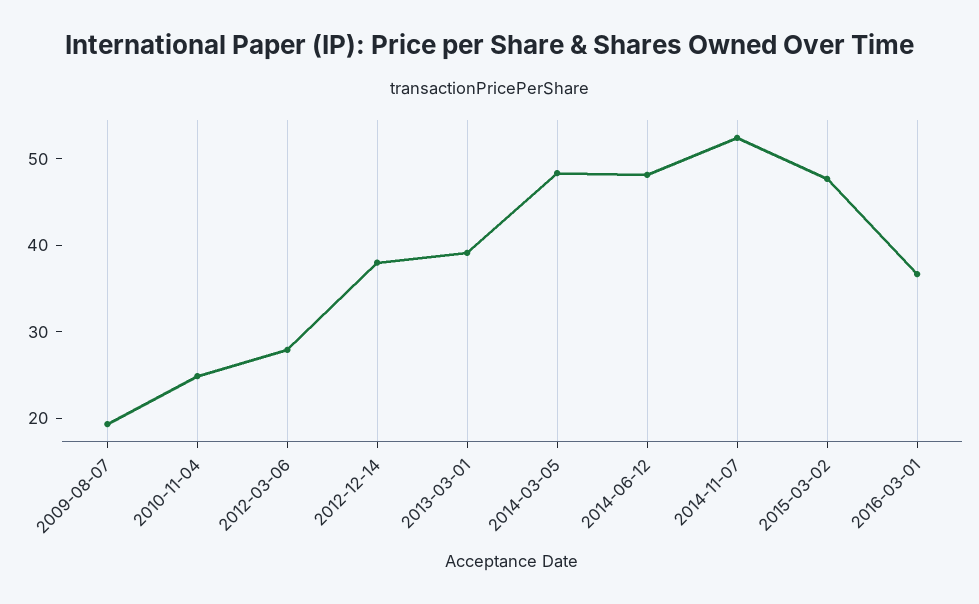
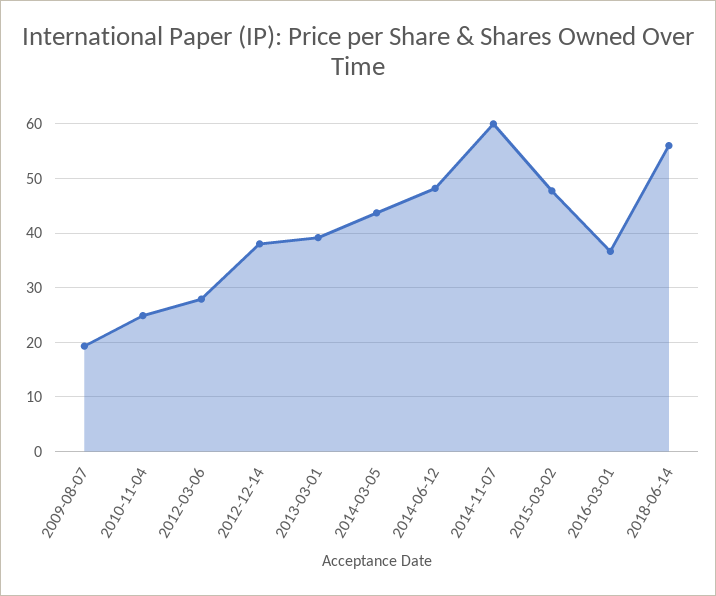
2014-03-05: 48 -> 44
2014-11-07: 52 -> 60
2018-06-14: none -> 56

